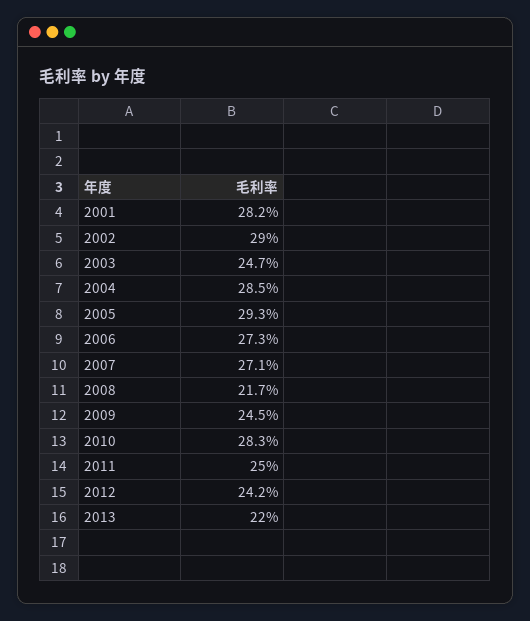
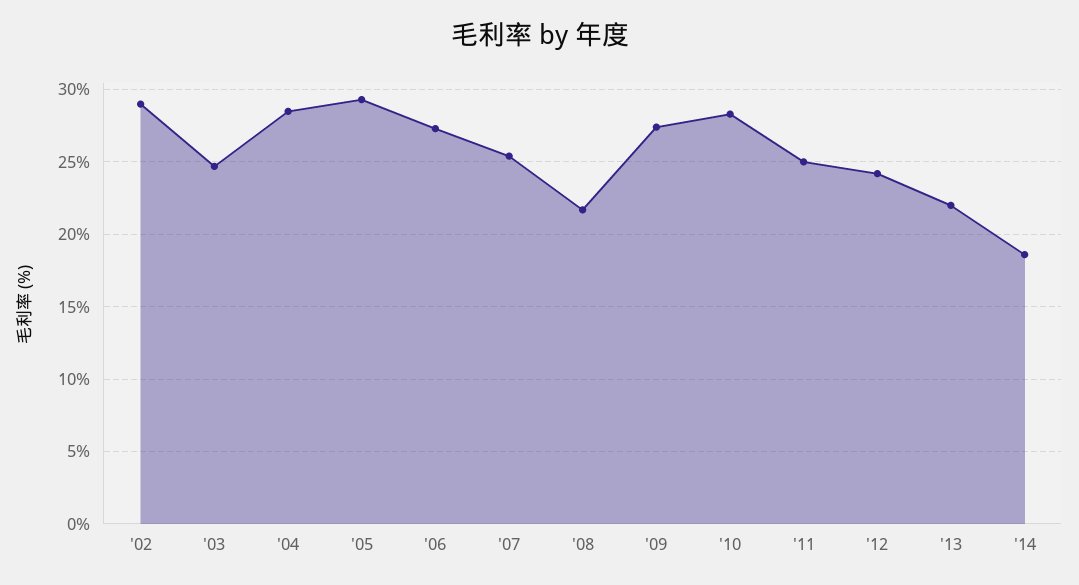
2001: 28.2 -> none
2007: 27.1 -> 25.5
2009: 24.5 -> 27.5
'14: none -> 18.5

